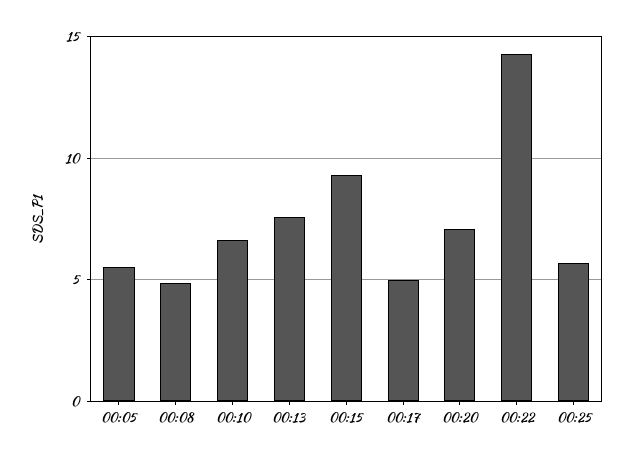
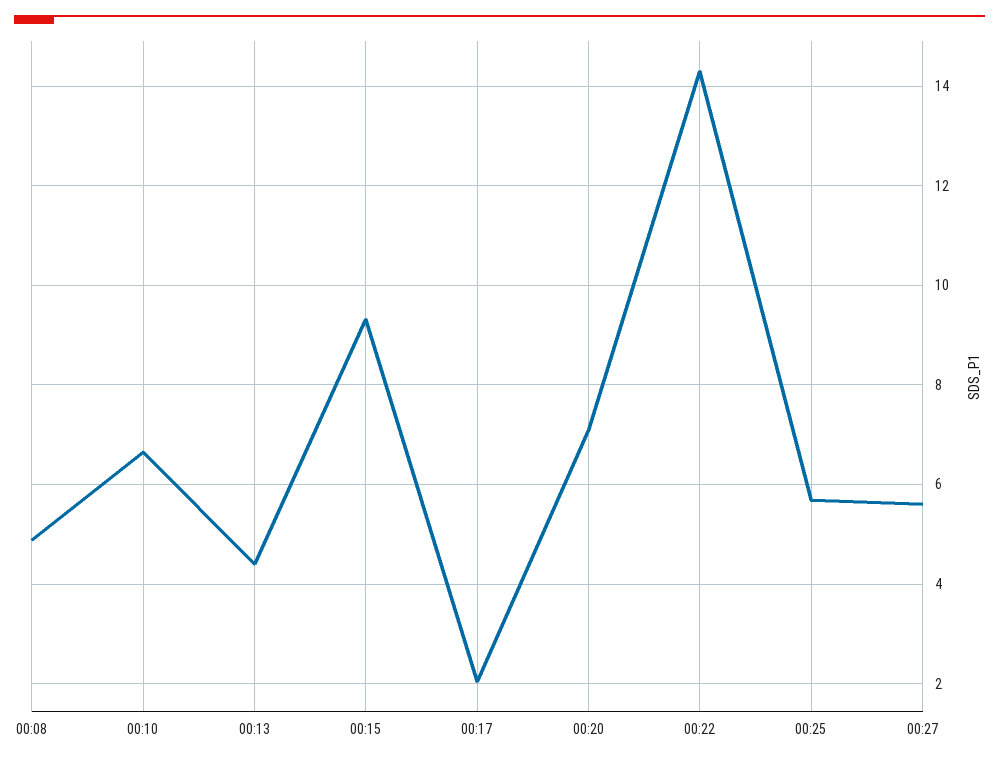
00:05: 5.5 -> none
00:13: 7.5 -> 4.4
00:17: 5 -> 2
00:27: none -> 5.6

